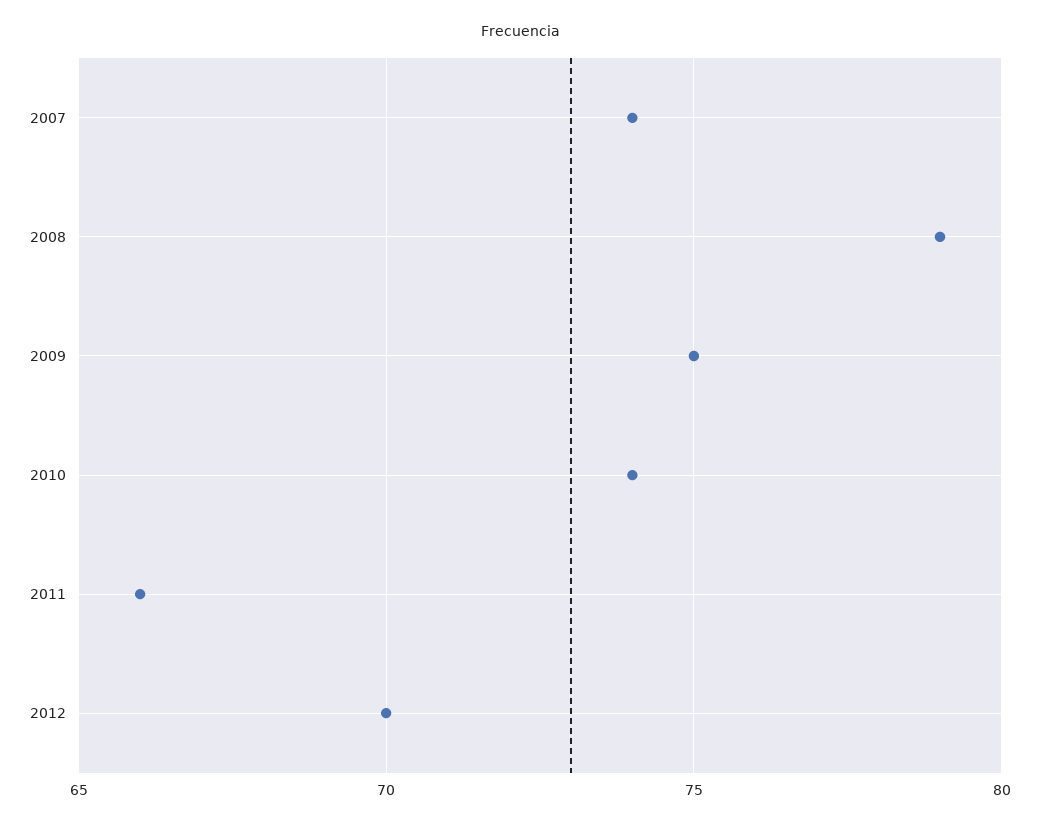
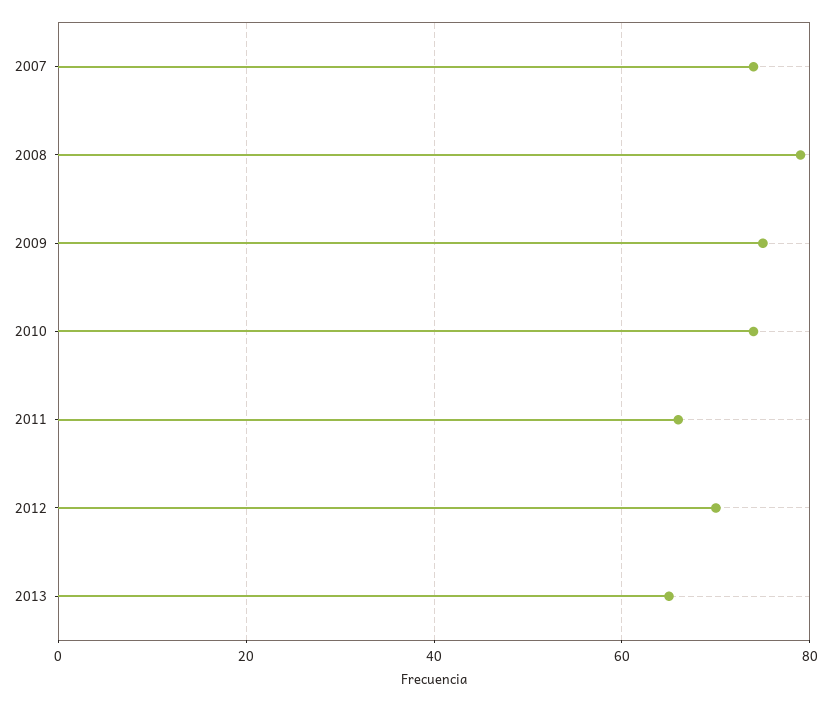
2013: none -> 65

